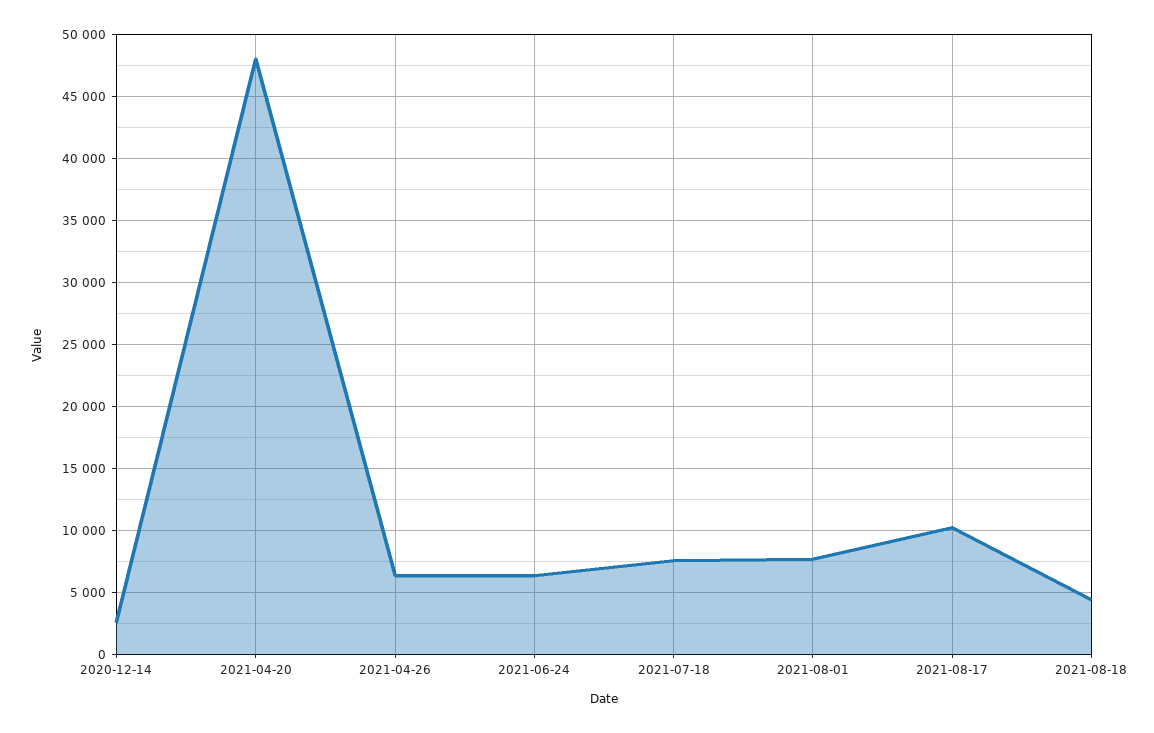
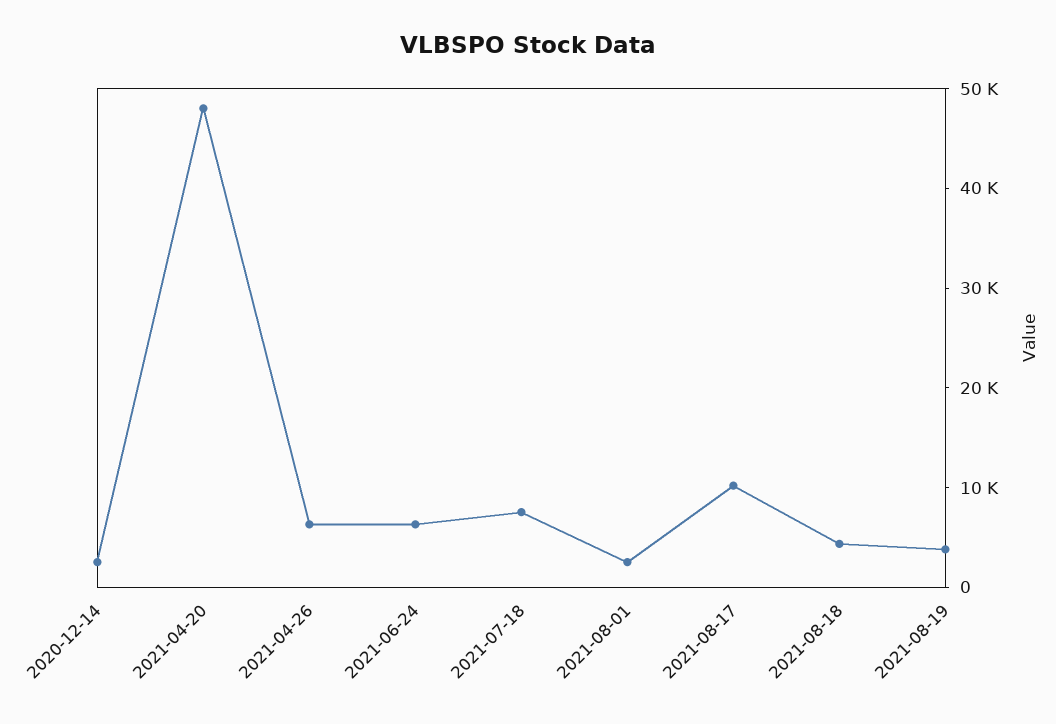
2021-08-01: 7500 -> 2000
2021-08-19: none -> 4000

